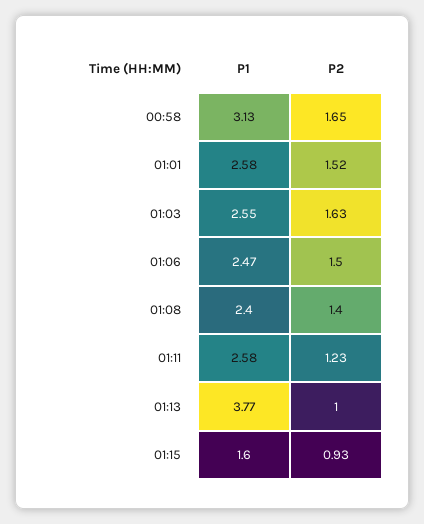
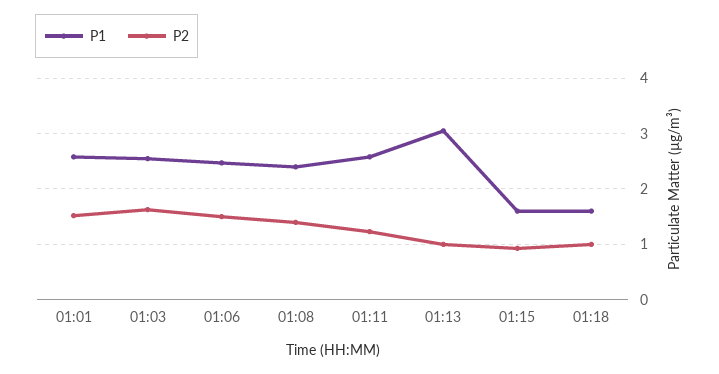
P1, 00:58: 3.13 -> none
P2, 00:58: 1.65 -> none
P1, 01:13: 3.77 -> 3
P1, 01:18: none -> 1.6
P2, 01:18: none -> 1

